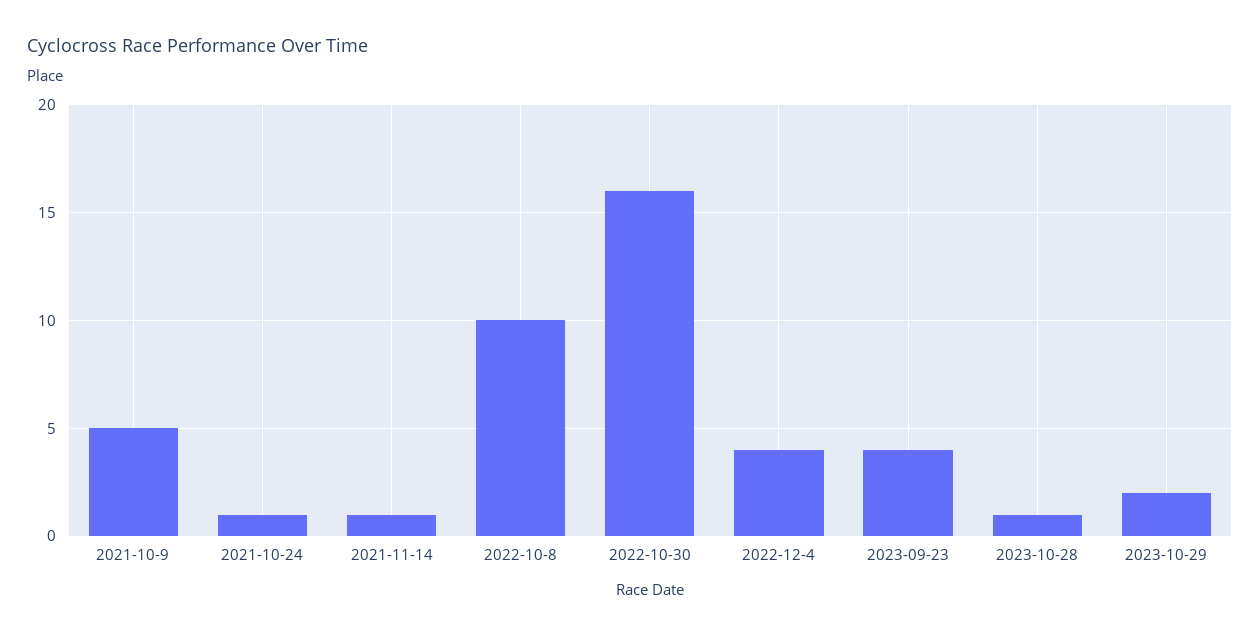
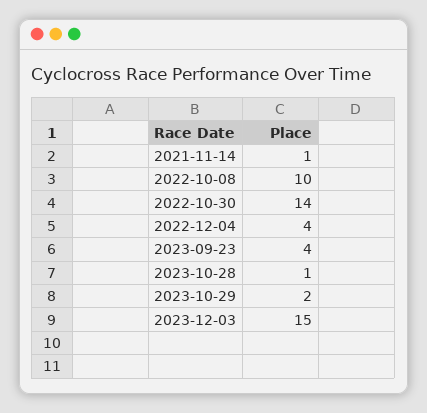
2021-10-9: 5 -> none
2021-10-24: 1 -> none
2022-10-30: 16 -> 14
2023-12-03: none -> 15

